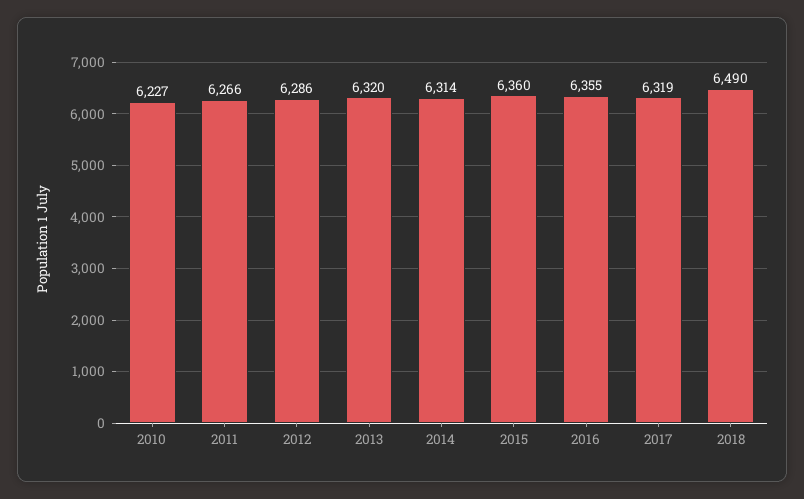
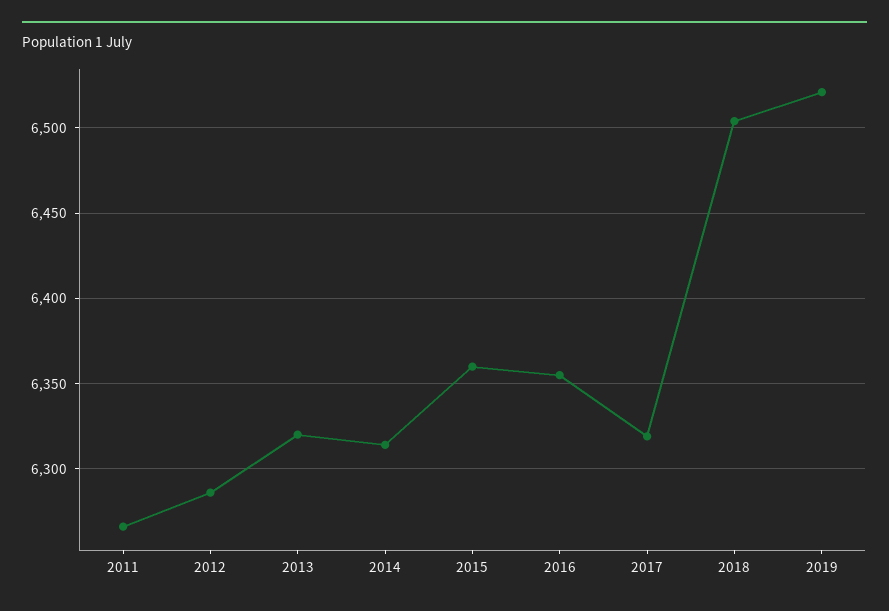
2010: 6227 -> none
2018: 6490 -> 6505
2019: none -> 6520

